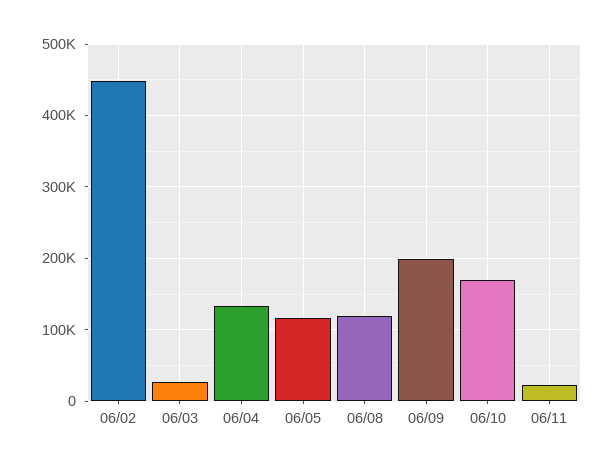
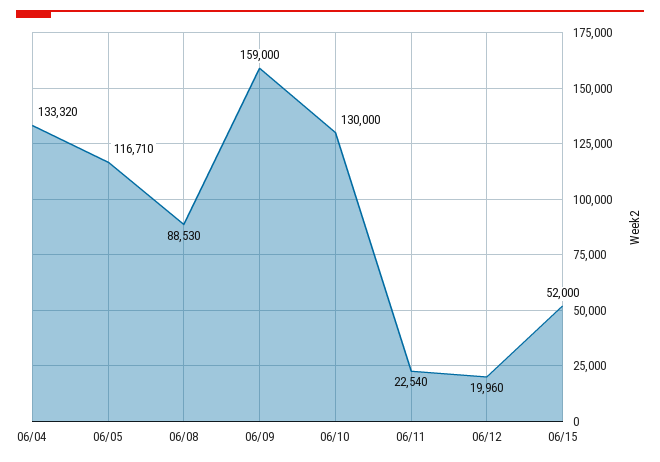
06/02: 450000 -> none
06/03: 30000 -> none
06/08: 120000 -> 88530
06/09: 200000 -> 159000
06/10: 170000 -> 130000
06/12: none -> 19960
06/15: none -> 52000

